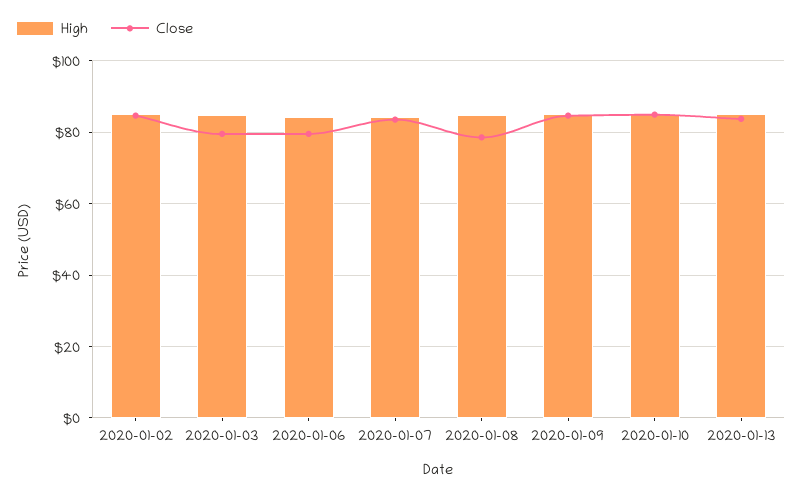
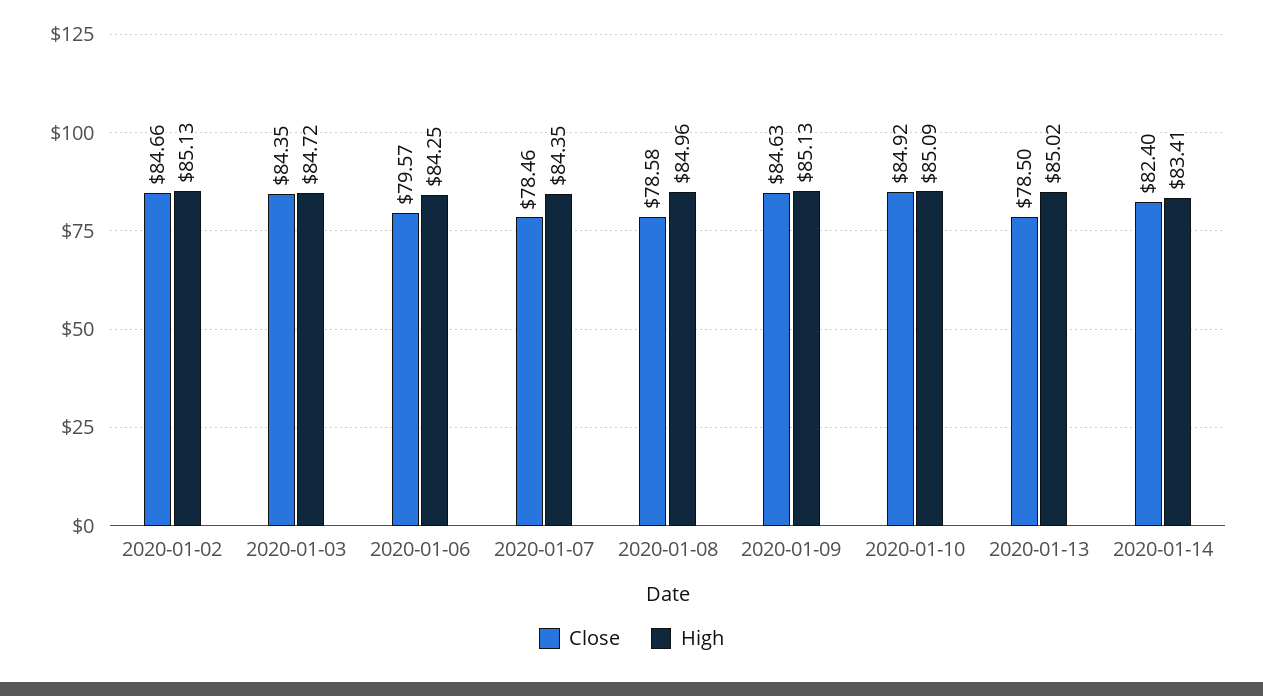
Close, 2020-01-03: 80 -> 84.35
Close, 2020-01-07: 84 -> 78.46
Close, 2020-01-13: 84 -> 78.5
Close, 2020-01-14: none -> 82.4
High, 2020-01-14: none -> 83.41

